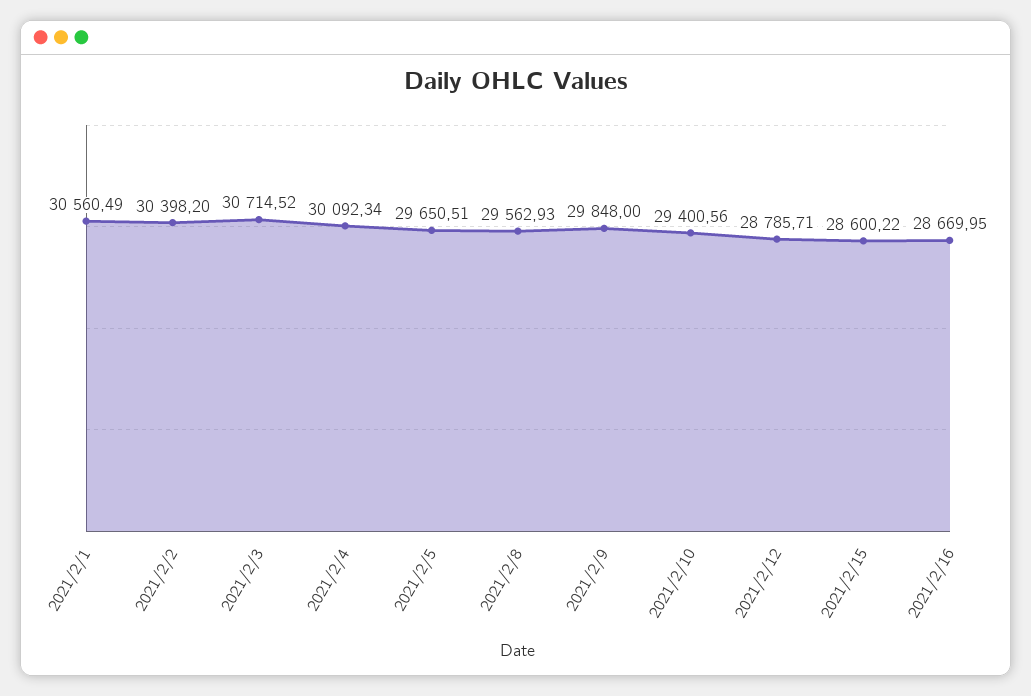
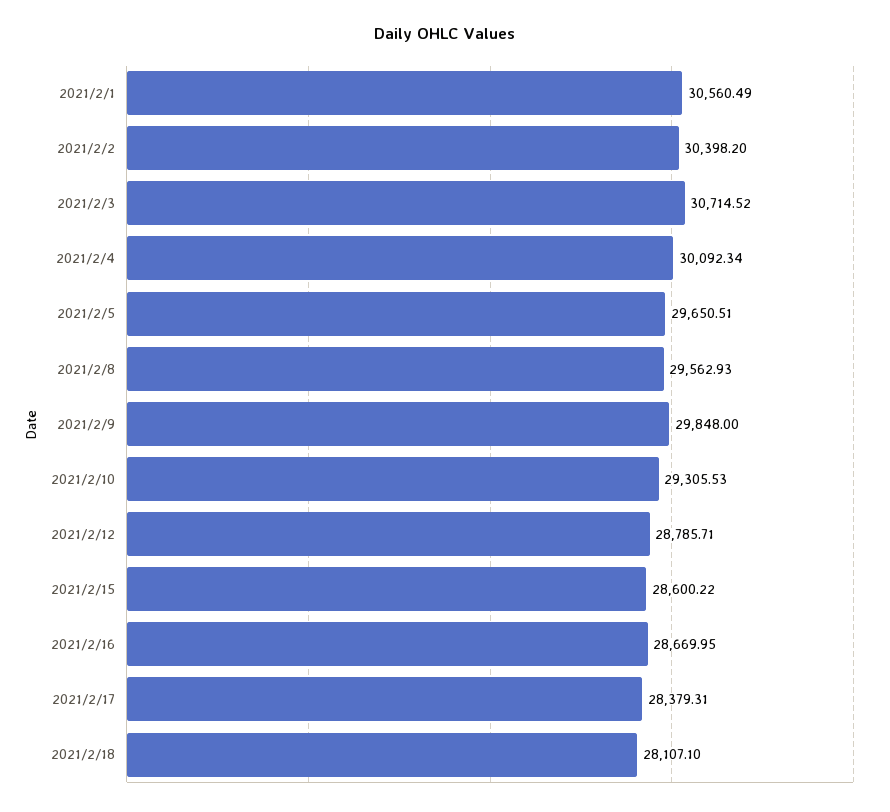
2021/2/10: 29400.56 -> 29305.53
2021/2/17: none -> 28379.31
2021/2/18: none -> 28107.1

